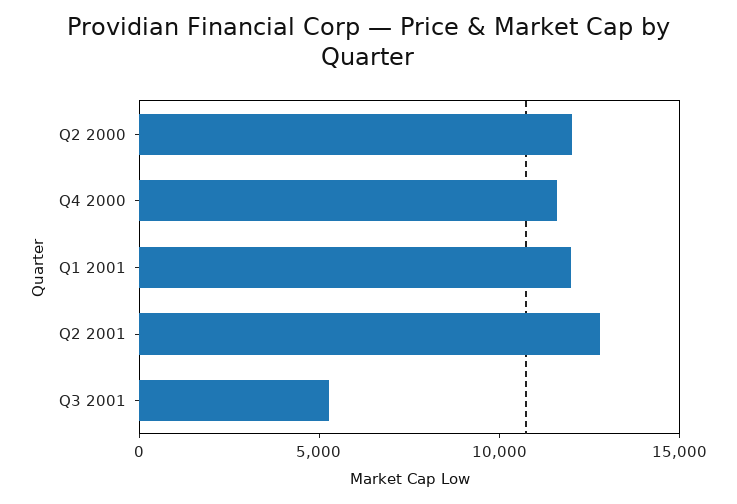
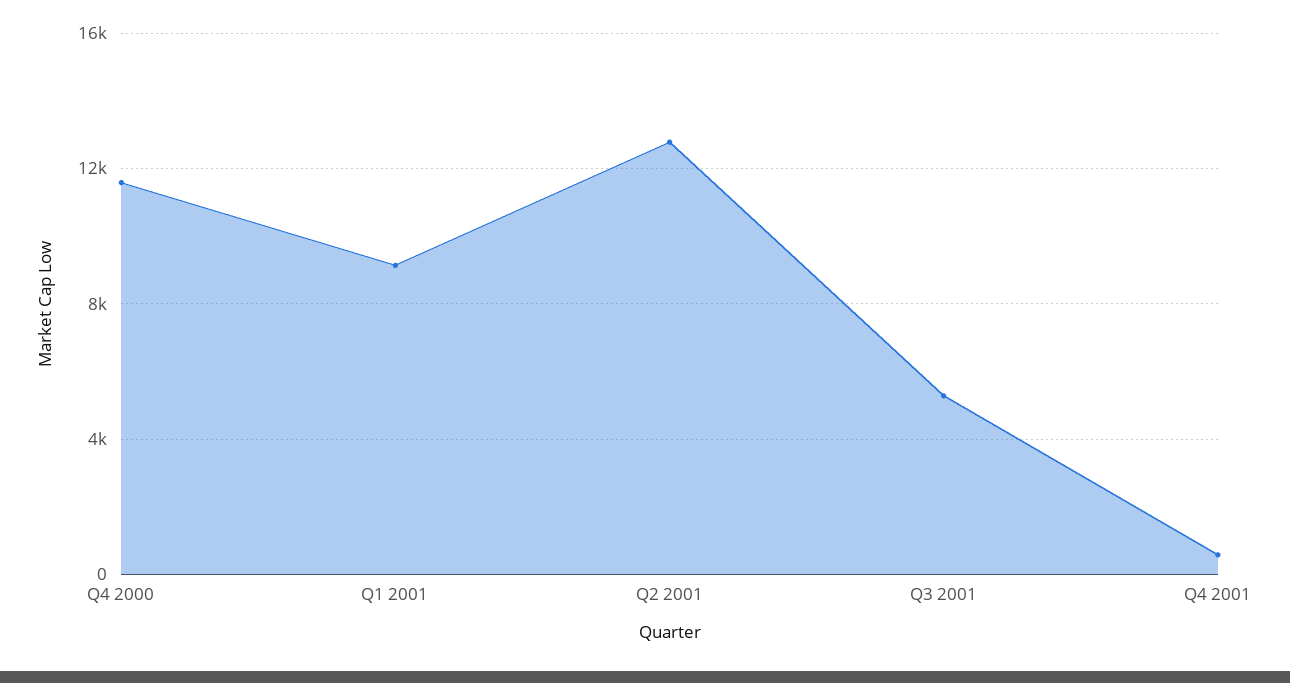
Q2 2000: 12000 -> none
Q1 2001: 12000 -> 9000
Q4 2001: none -> 500

